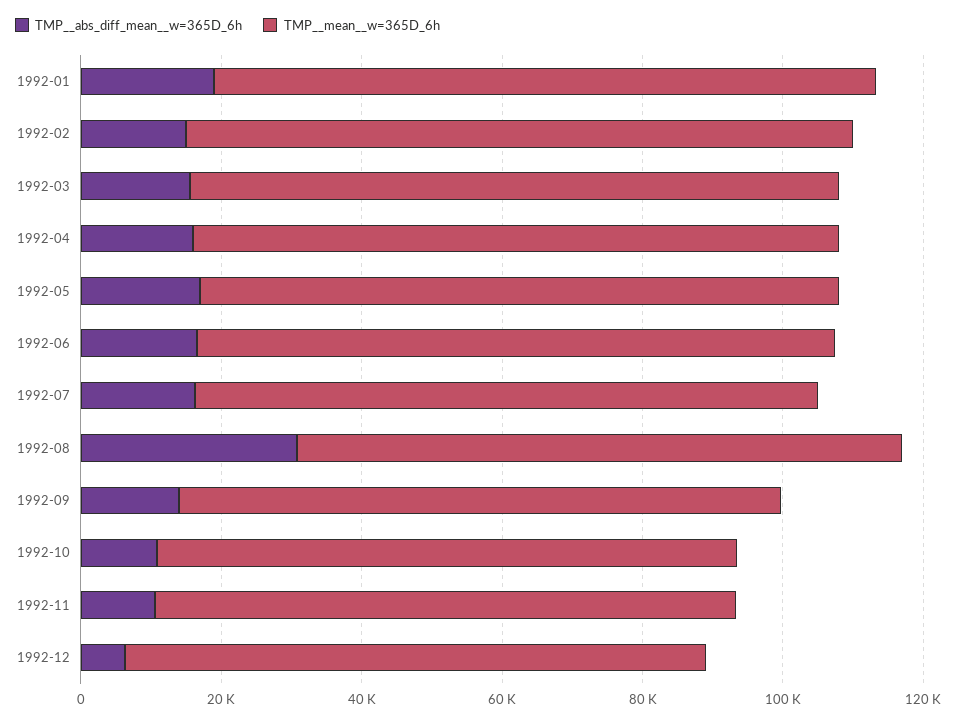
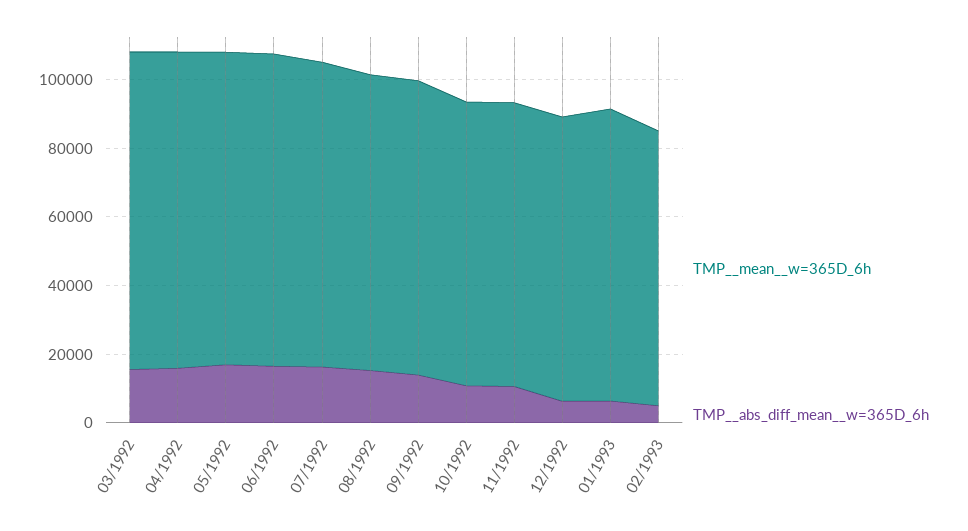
TMP__abs_diff_mean__w=365D_6h, 1992-01: 20000 -> none
TMP__mean__w=365D_6h, 1992-01: 95000 -> none
TMP__abs_diff_mean__w=365D_6h, 1992-02: 15000 -> none
TMP__mean__w=365D_6h, 1992-02: 95000 -> none
TMP__abs_diff_mean__w=365D_6h, 1992-08: 30000 -> 15000
TMP__mean__w=365D_6h, 01/1993: none -> 85000
TMP__abs_diff_mean__w=365D_6h, 01/1993: none -> 5000
TMP__mean__w=365D_6h, 02/1993: none -> 80000
TMP__abs_diff_mean__w=365D_6h, 02/1993: none -> 5000

